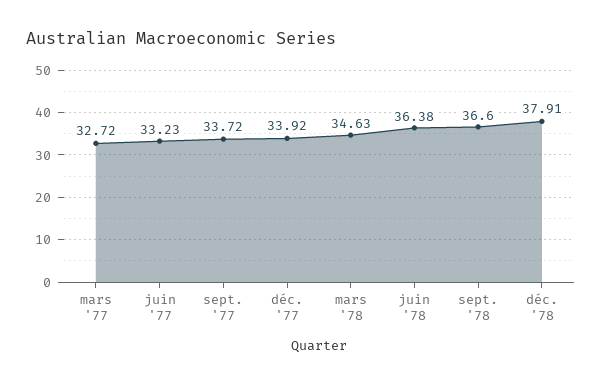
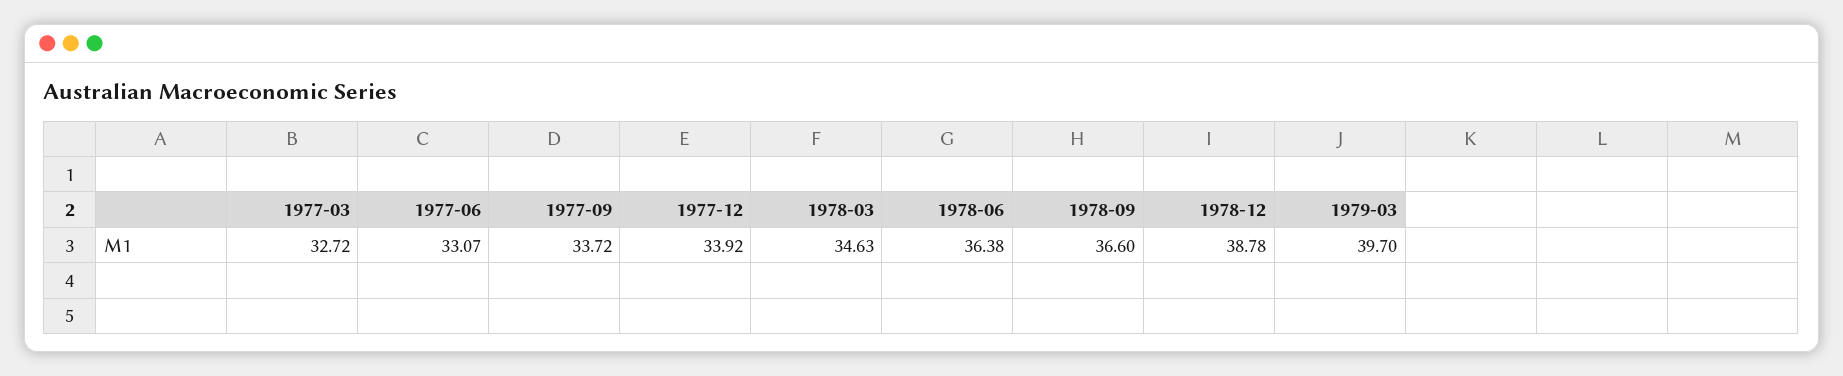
juin '77: 33.23 -> 33.07
déc. '78: 37.91 -> 38.78
1979-03: none -> 39.7

